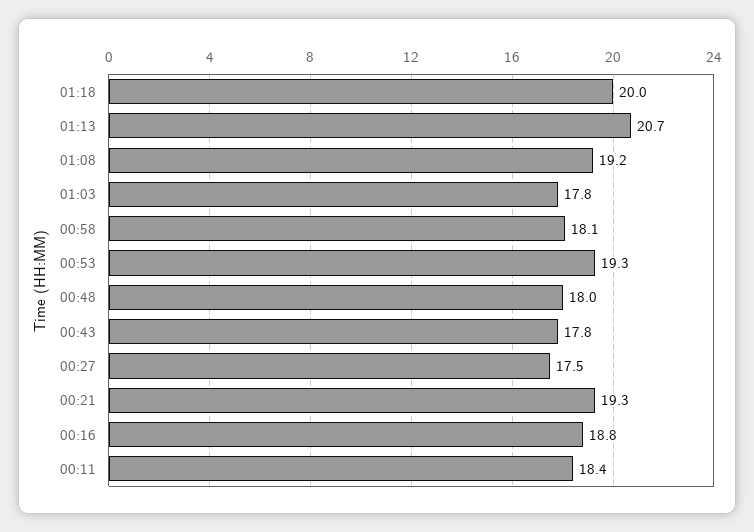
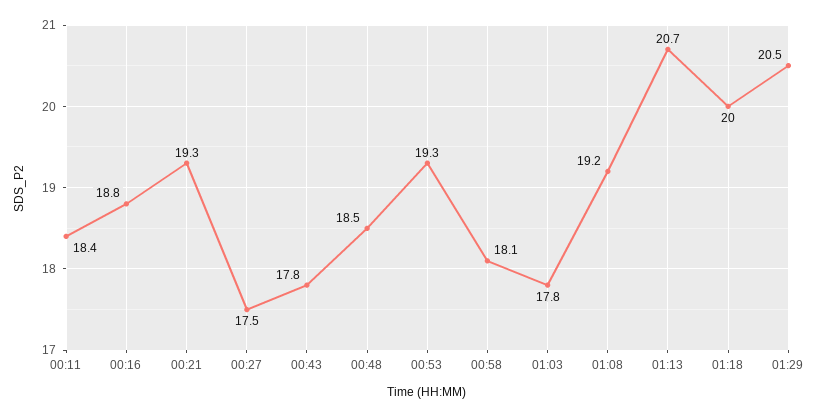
00:48: 18 -> 18.5
01:29: none -> 20.5

